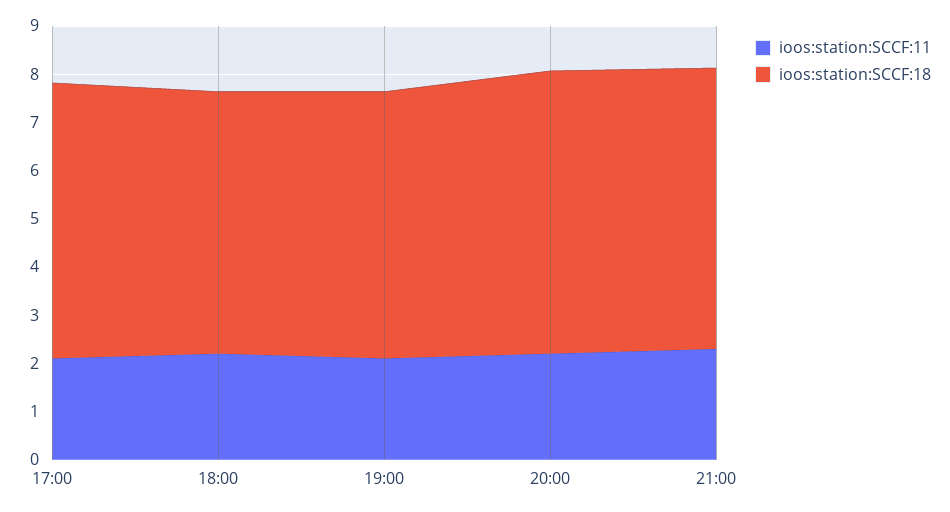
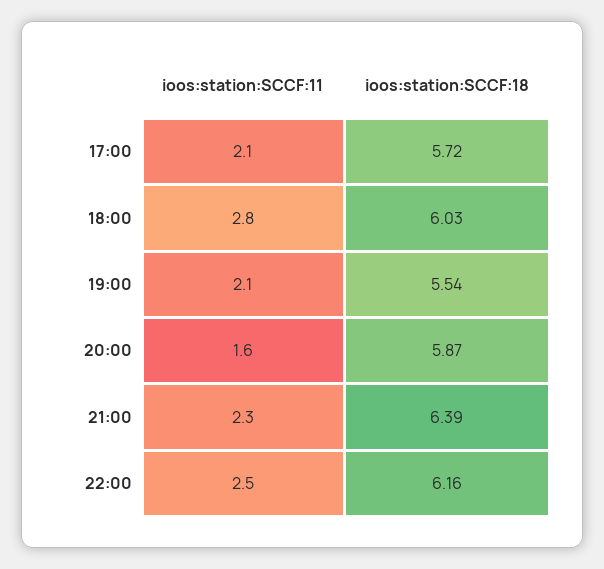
ioos:station:SCCF:11, 18:00: 2.2 -> 2.8
ioos:station:SCCF:18, 18:00: 5.4 -> 6.03
ioos:station:SCCF:11, 20:00: 2.2 -> 1.6
ioos:station:SCCF:18, 21:00: 5.8 -> 6.39
ioos:station:SCCF:11, 22:00: none -> 2.5
ioos:station:SCCF:18, 22:00: none -> 6.16

